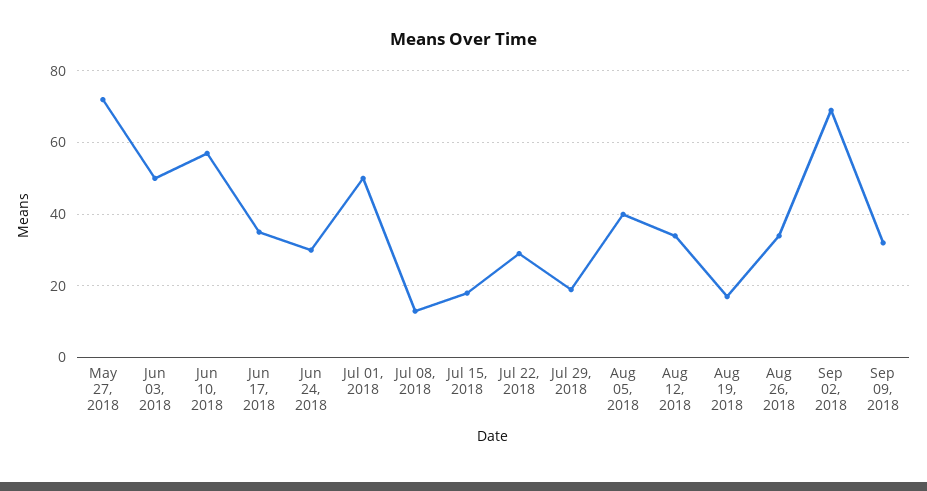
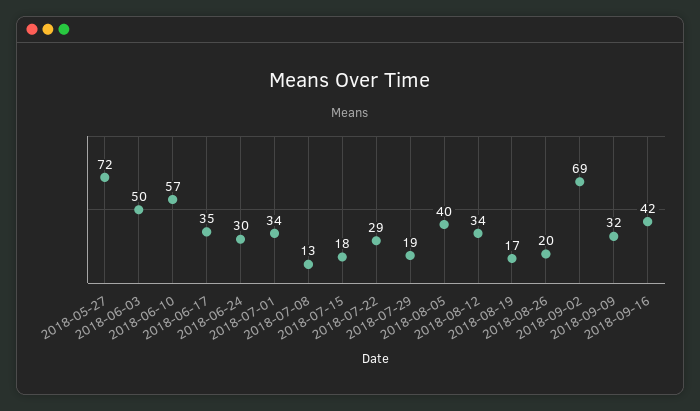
Jul 01, 2018: 50 -> 34
Aug 26, 2018: 35 -> 20
2018-09-16: none -> 42

